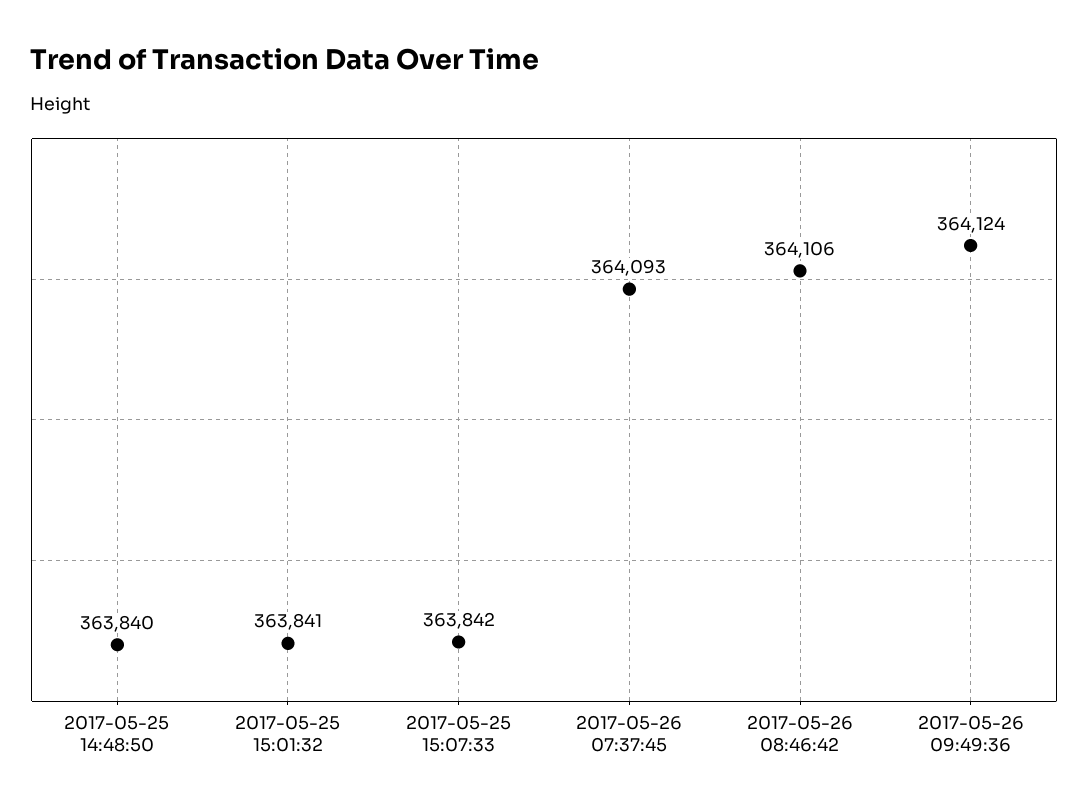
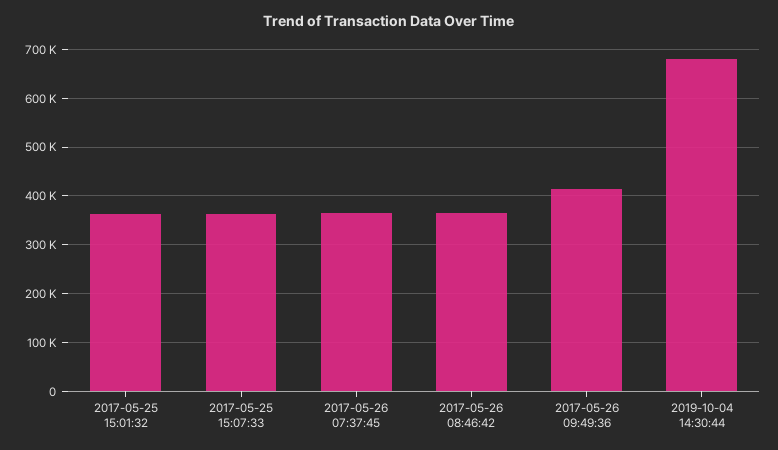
2017-05-25 14:48:50: 363840 -> none
2017-05-26 09:49:36: 364124 -> 420000
2019-10-04 14:30:44: none -> 680000

